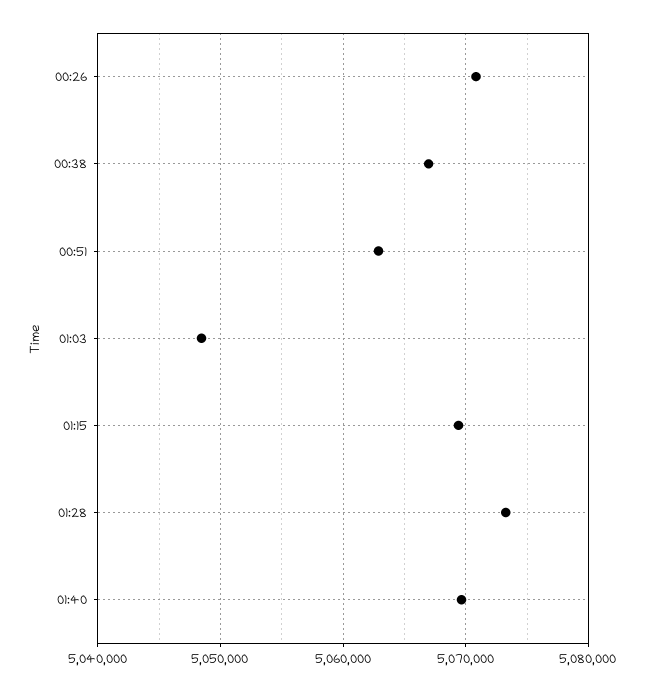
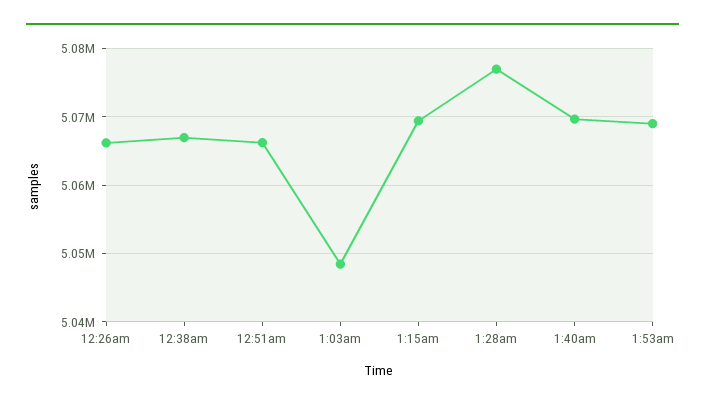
00:26: 5071000 -> 5066000
00:51: 5063000 -> 5066000
01:28: 5073000 -> 5077000
1:53am: none -> 5069000

